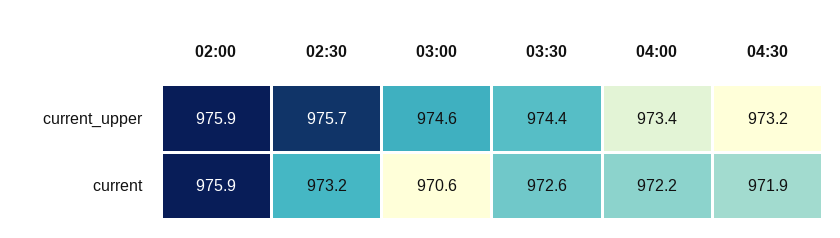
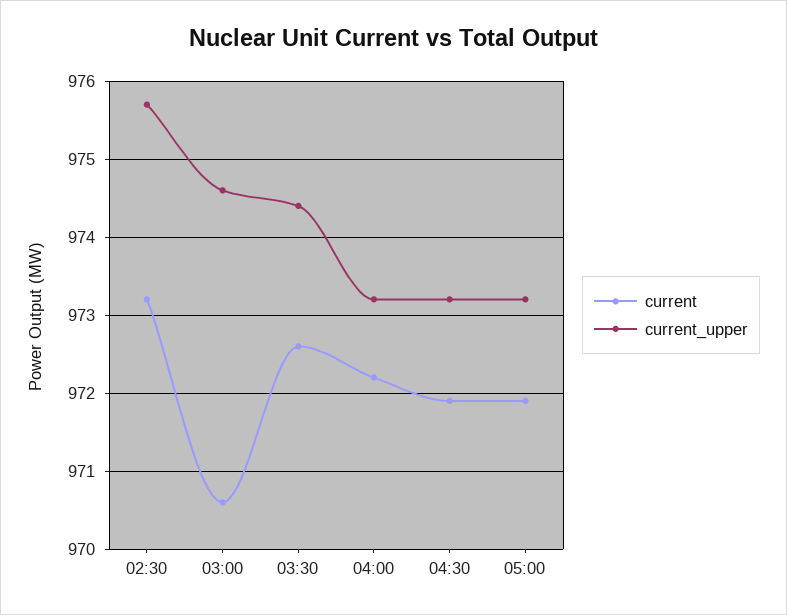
current_upper, 02:00: 975.9 -> none
current_upper, 04:00: 973.4 -> 973.2
current, 02:00: 975.9 -> none
current, 05:00: none -> 971.9
current_upper, 05:00: none -> 973.2

